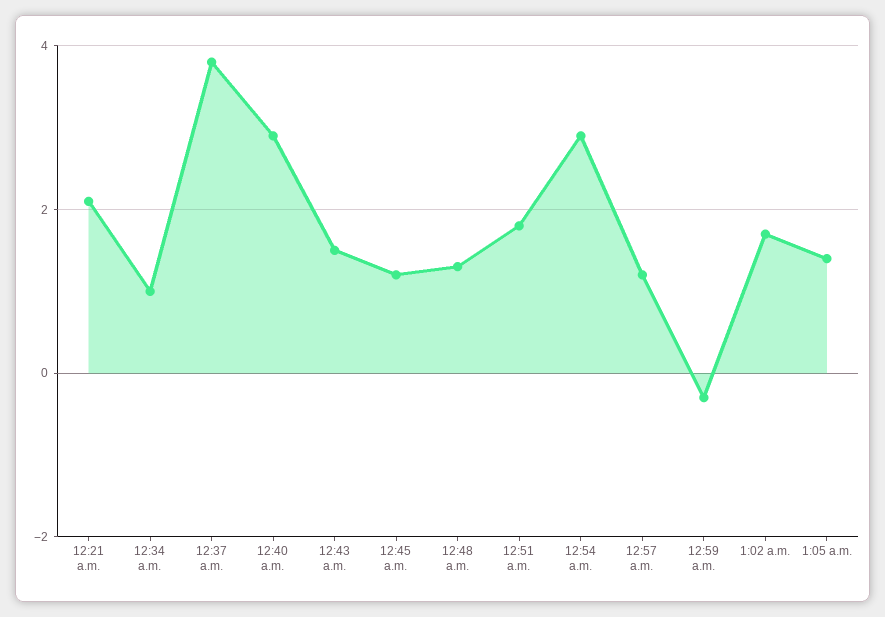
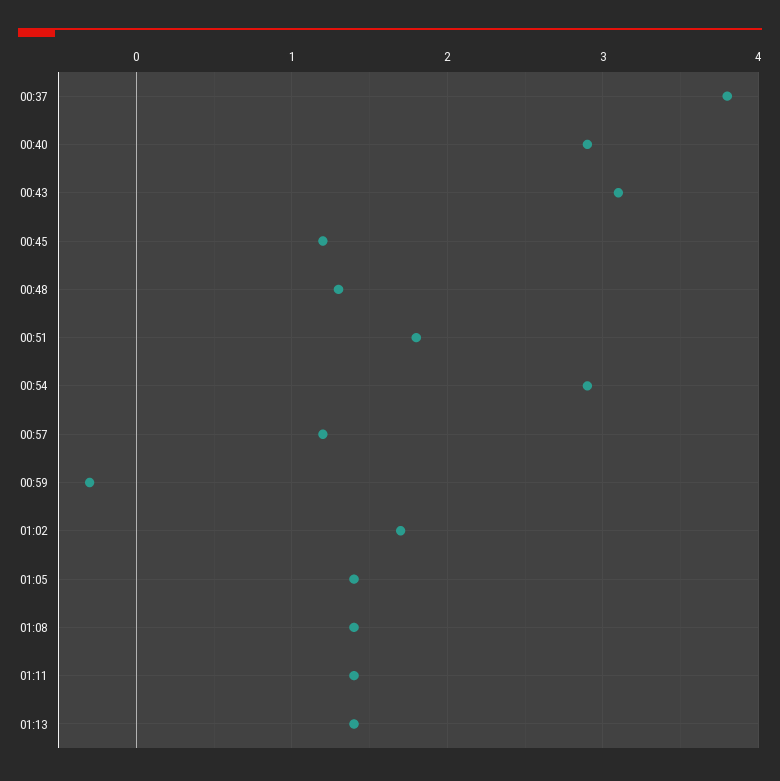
12:21 a.m.: 2 -> none
12:34 a.m.: 1 -> none
12:43 a.m.: 1.5 -> 3.1
01:08: none -> 1.4
01:11: none -> 1.4
01:13: none -> 1.4

